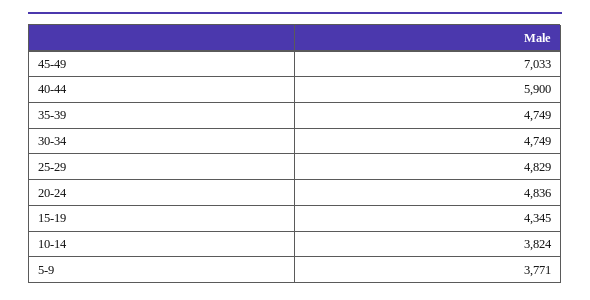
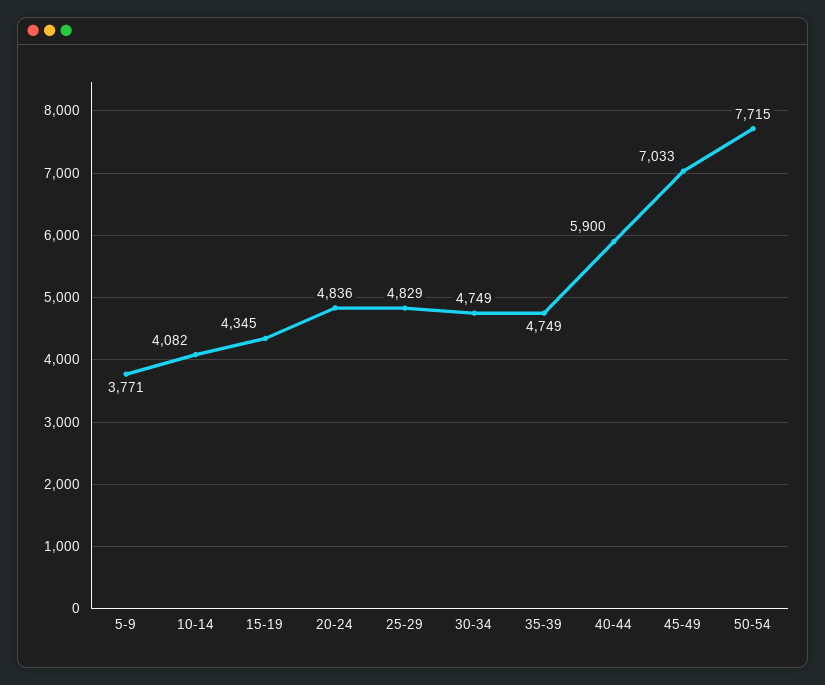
10-14: 3824 -> 4082
50-54: none -> 7715

